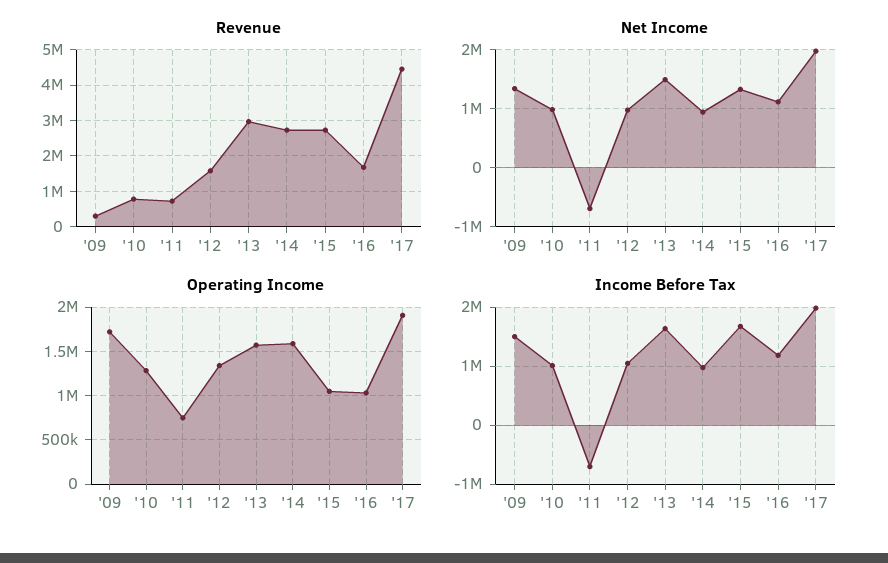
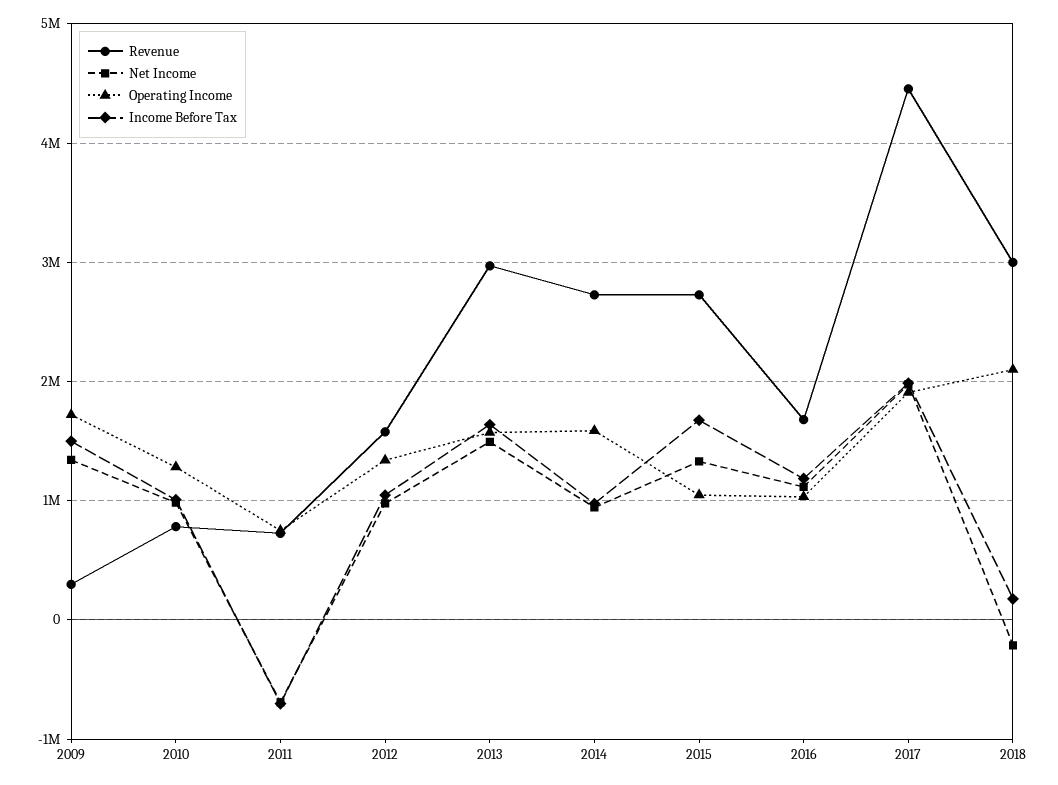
Revenue, 2018: none -> 3000000
Net Income, 2018: none -> -200000
Operating Income, 2018: none -> 2100000
Income Before Tax, 2018: none -> 200000

